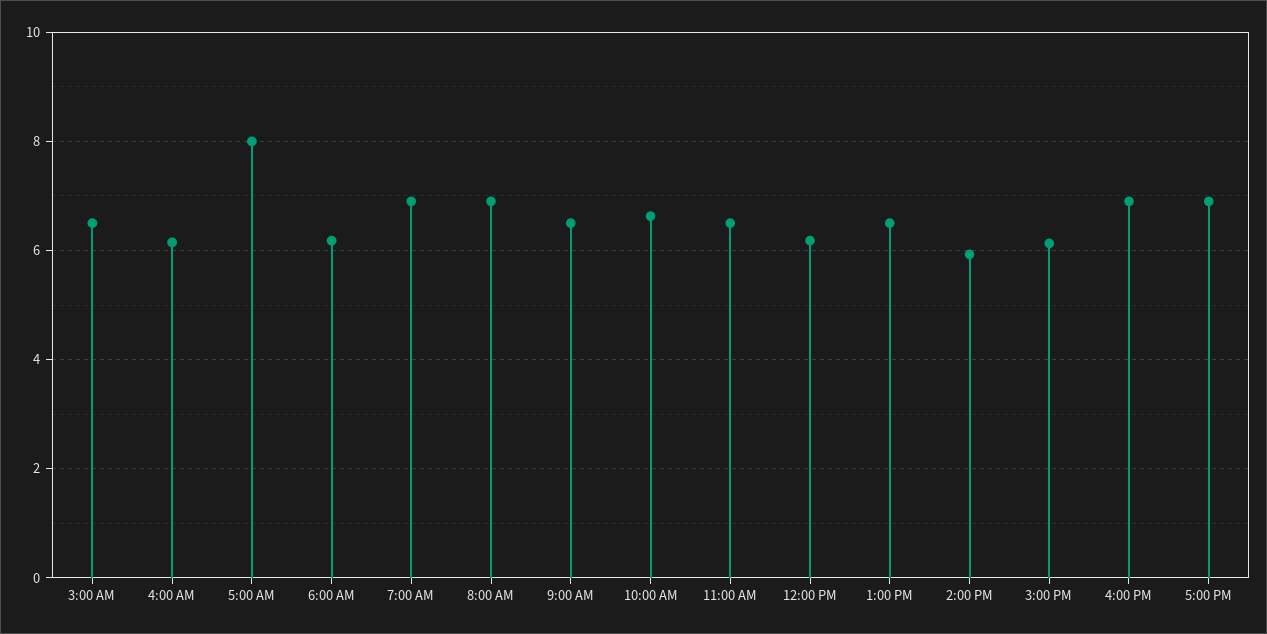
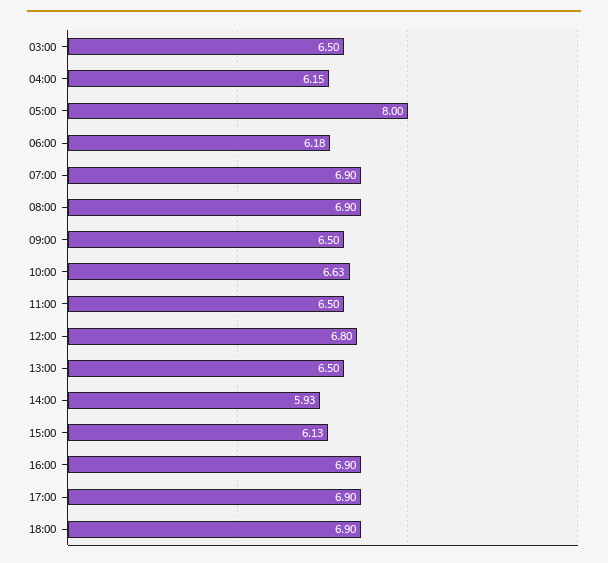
12:00 PM: 6.2 -> 6.8
18:00: none -> 6.9

